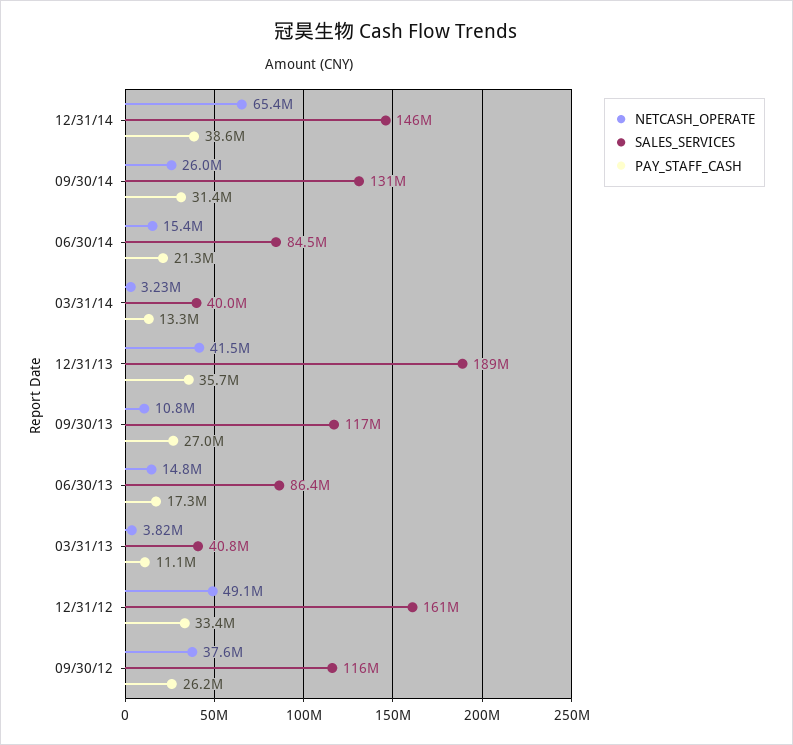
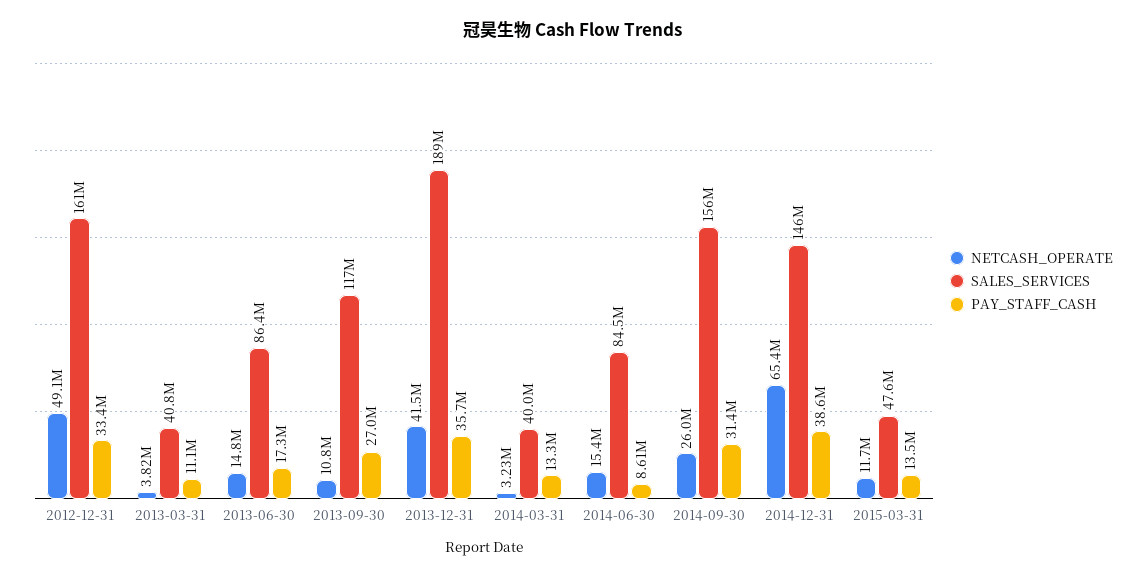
SALES_SERVICES, 09/30/14: 131000000 -> 156000000
PAY_STAFF_CASH, 06/30/14: 21300000 -> 8610000
NETCASH_OPERATE, 09/30/12: 37600000 -> none
SALES_SERVICES, 09/30/12: 116000000 -> none
PAY_STAFF_CASH, 09/30/12: 26200000 -> none
NETCASH_OPERATE, 2015-03-31: none -> 11700000
SALES_SERVICES, 2015-03-31: none -> 47600000
PAY_STAFF_CASH, 2015-03-31: none -> 13500000

